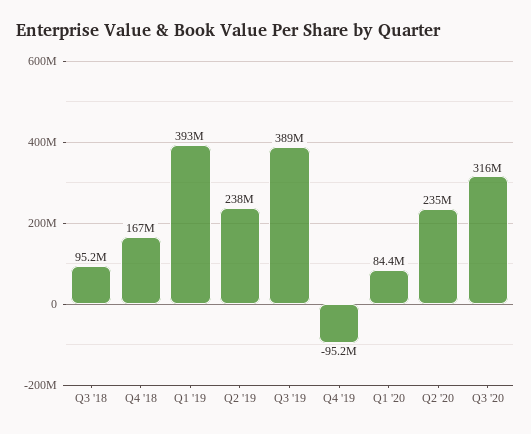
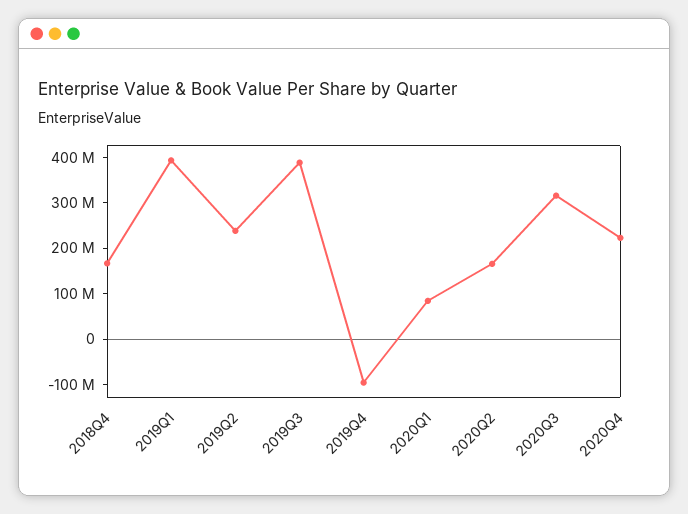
Q3 '18: 95200000 -> none
Q2 '20: 235000000 -> 160000000
2020Q4: none -> 220000000

